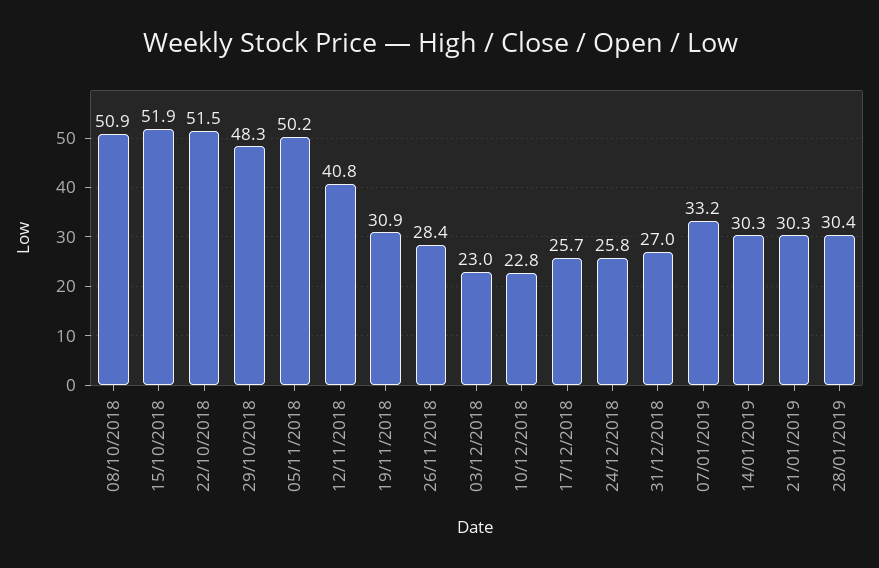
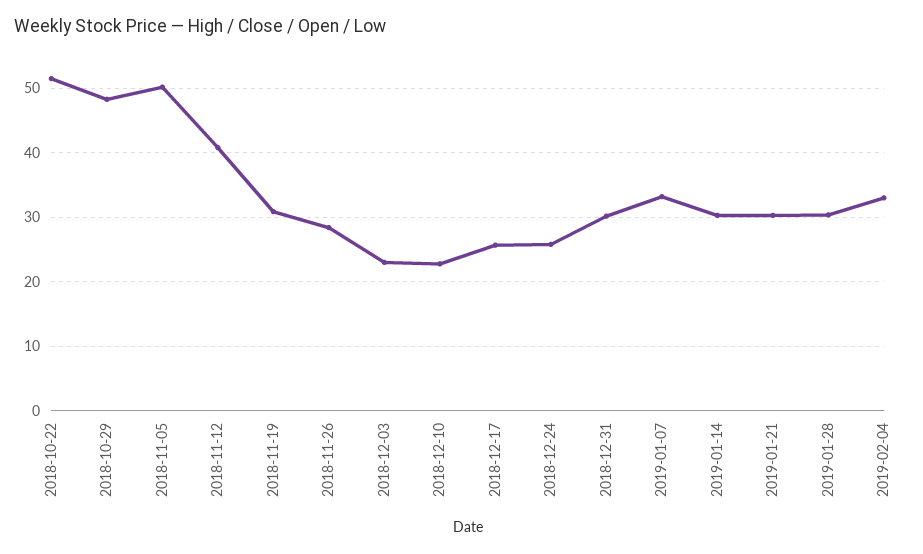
08/10/2018: 50.9 -> none
15/10/2018: 51.9 -> none
31/12/2018: 27 -> 30
2019-02-04: none -> 33

